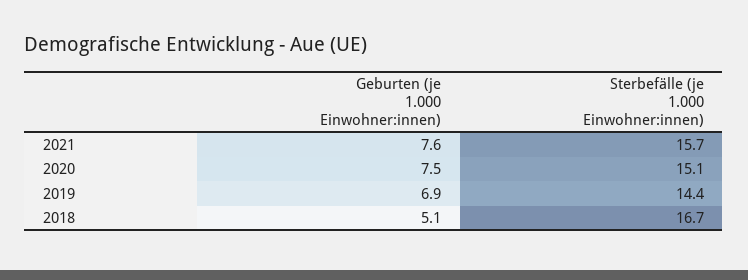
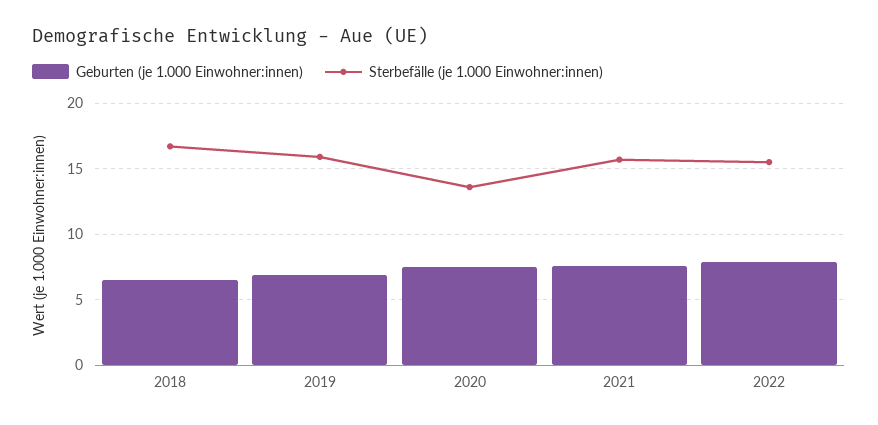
Sterbefälle (je 1.000 Einwohner:innen), 2020: 15.1 -> 13.5
Sterbefälle (je 1.000 Einwohner:innen), 2019: 14.4 -> 16
Geburten (je 1.000 Einwohner:innen), 2018: 5.1 -> 6.5
Geburten (je 1.000 Einwohner:innen), 2022: none -> 8
Sterbefälle (je 1.000 Einwohner:innen), 2022: none -> 15.5

